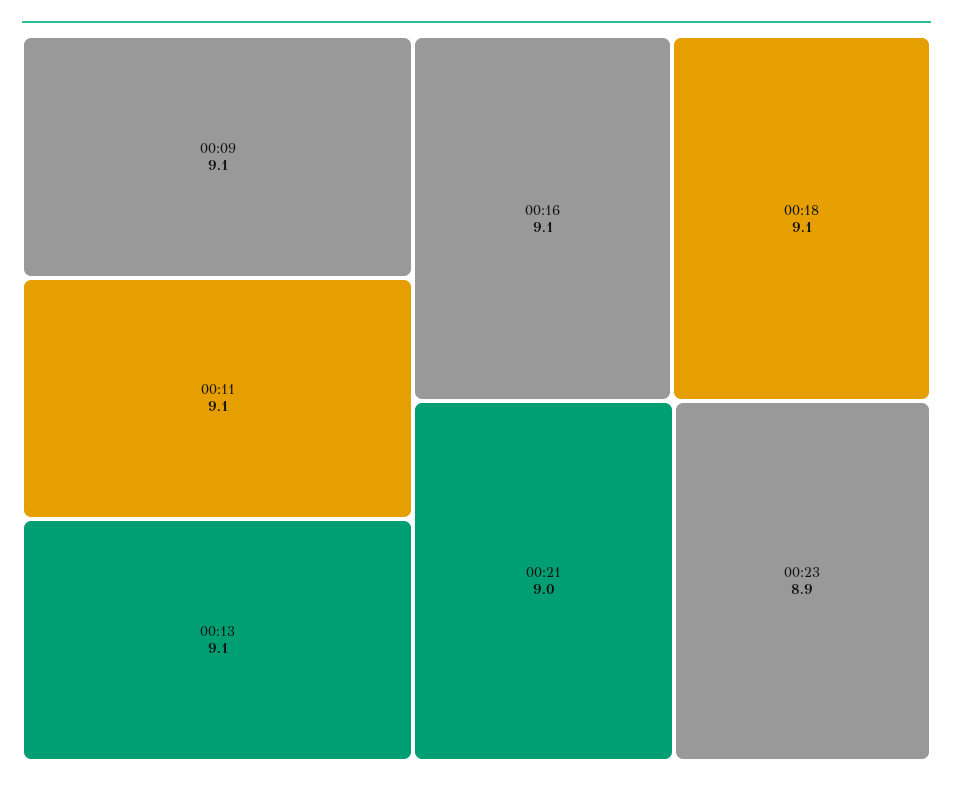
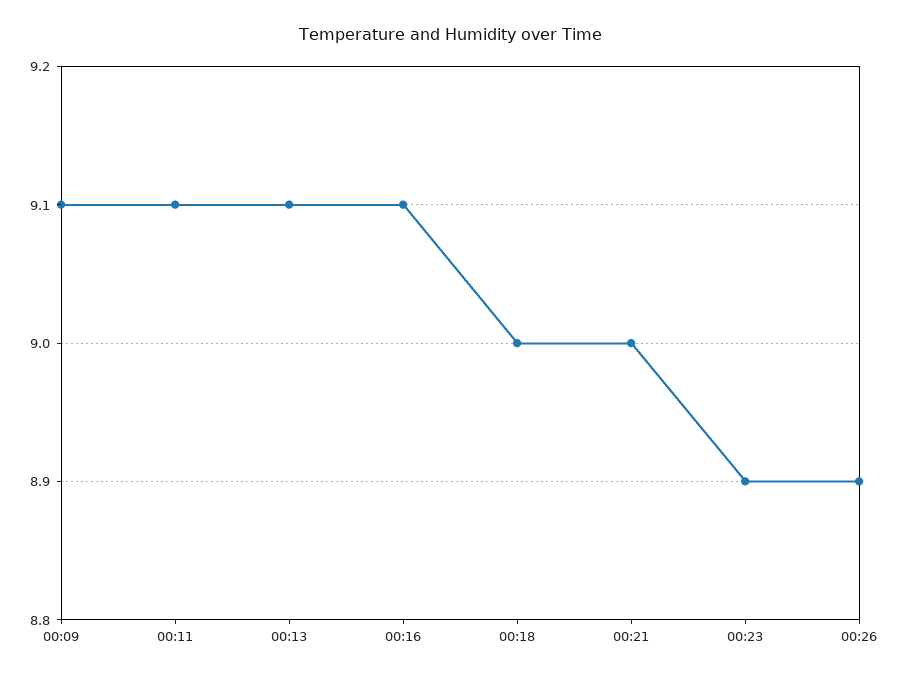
00:18: 9.1 -> 9
00:26: none -> 8.9

